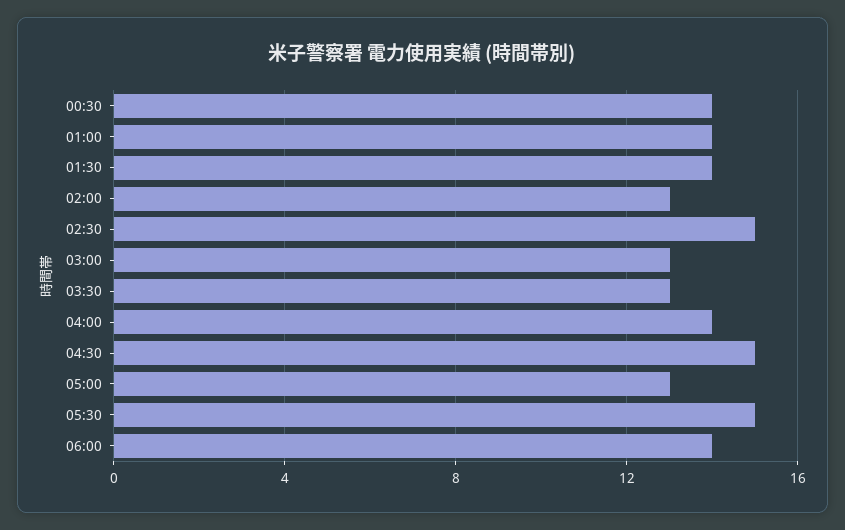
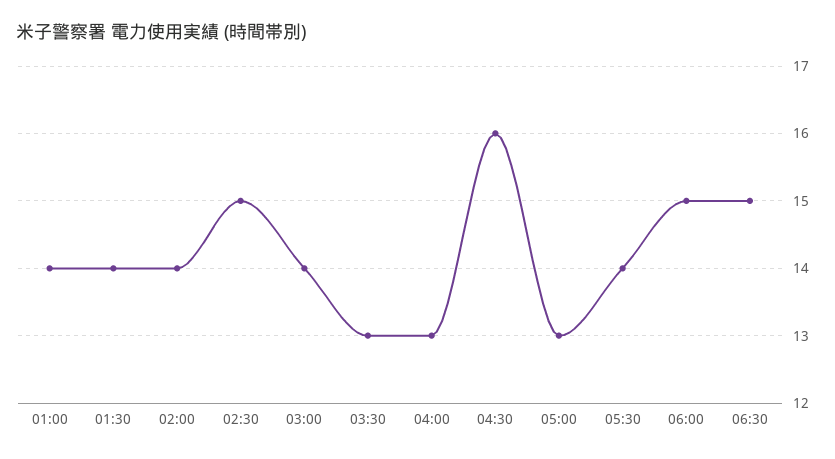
00:30: 14 -> none
02:00: 13 -> 14
03:00: 13 -> 14
04:00: 14 -> 13
04:30: 15 -> 16
05:30: 15 -> 14
06:00: 14 -> 15
06:30: none -> 15

